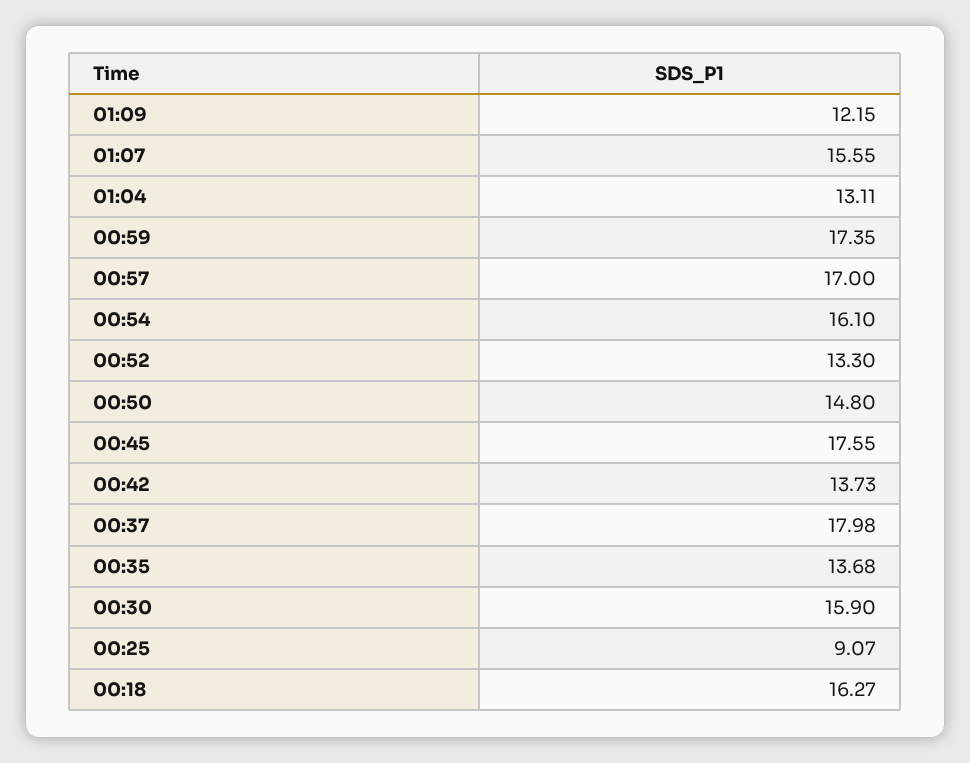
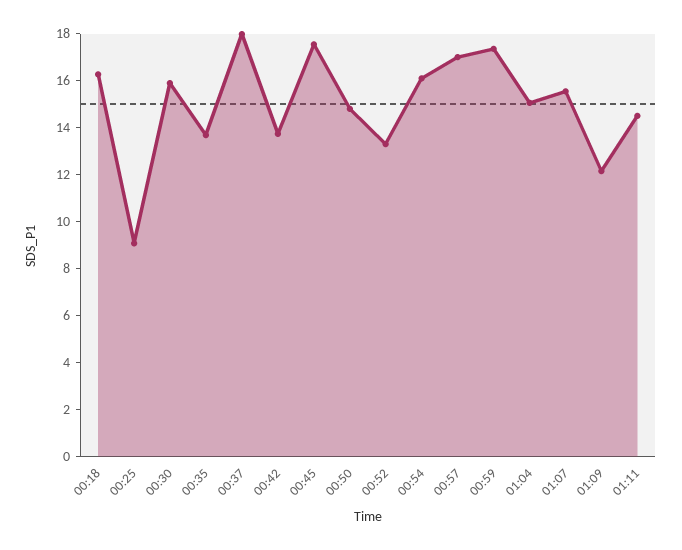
01:04: 13.11 -> 15
01:11: none -> 14.5

